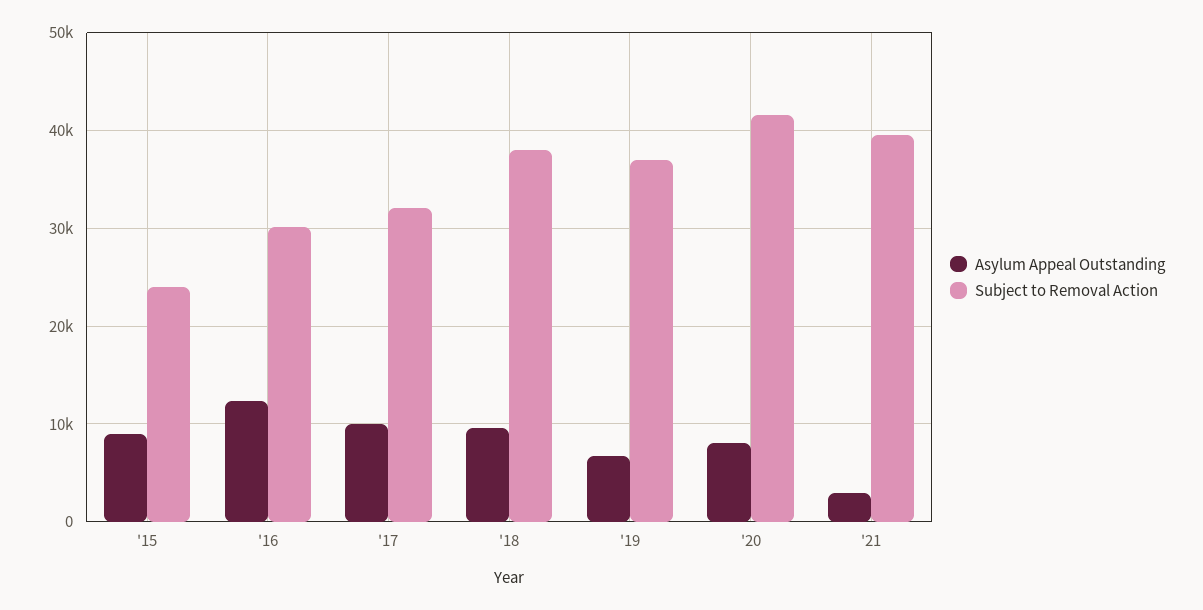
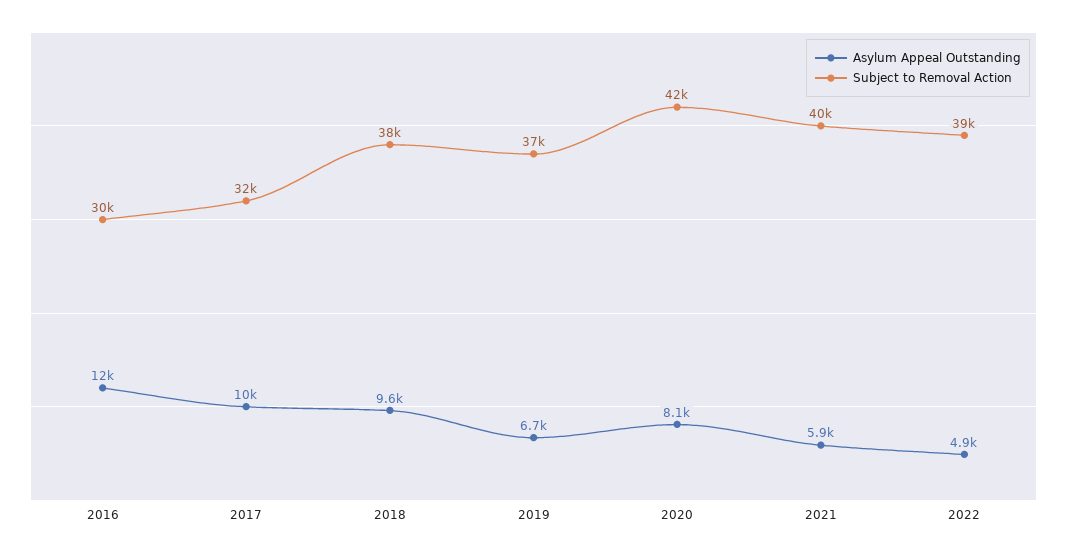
Asylum Appeal Outstanding, '15: 9000 -> none
Subject to Removal Action, '15: 24000 -> none
Asylum Appeal Outstanding, '21: 3000 -> 5900
Asylum Appeal Outstanding, 2022: none -> 4900
Subject to Removal Action, 2022: none -> 39000

